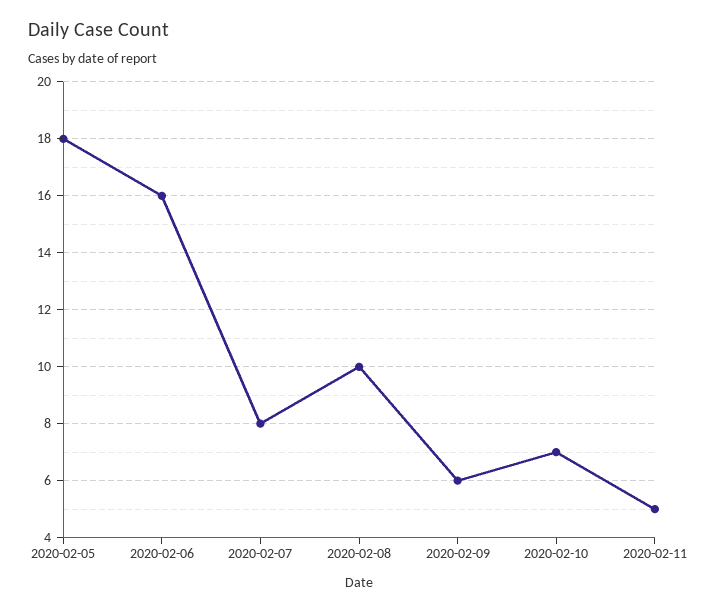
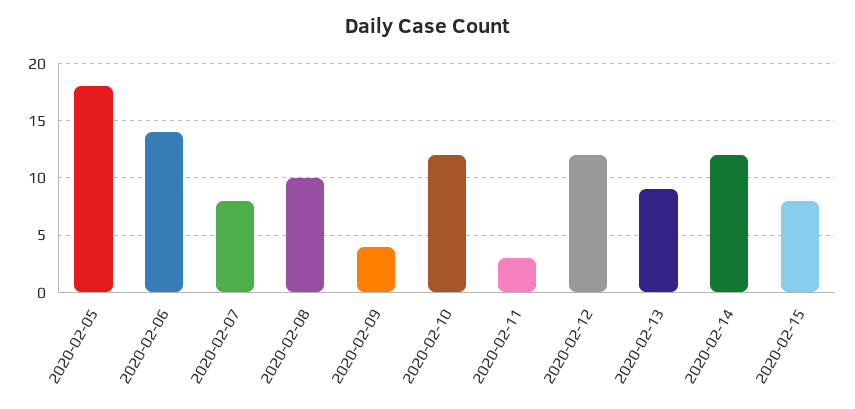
2020-02-06: 16 -> 14
2020-02-09: 6 -> 4
2020-02-10: 7 -> 12
2020-02-11: 5 -> 3
2020-02-12: none -> 12
2020-02-13: none -> 9
2020-02-14: none -> 12
2020-02-15: none -> 8

